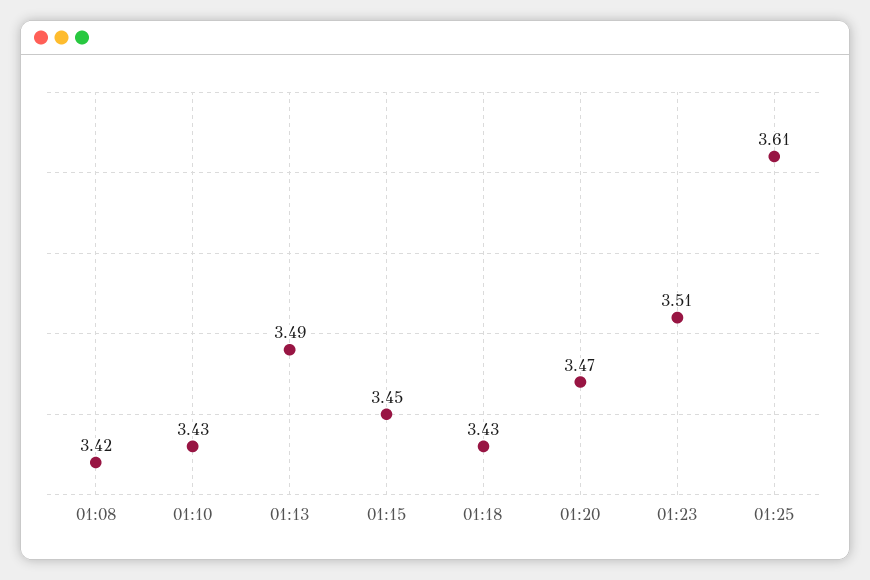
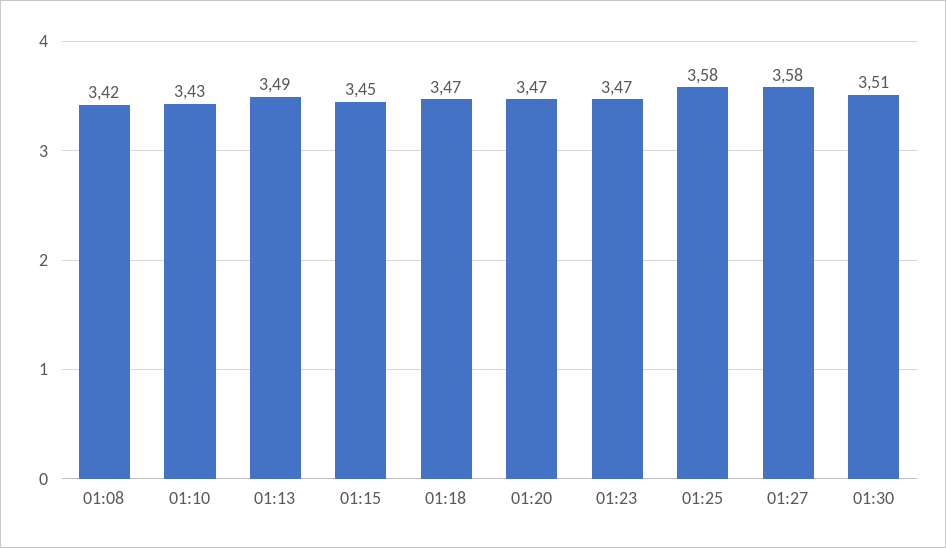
01:18: 3.43 -> 3.47
01:23: 3.51 -> 3.47
01:25: 3.61 -> 3.58
01:27: none -> 3.58
01:30: none -> 3.51

